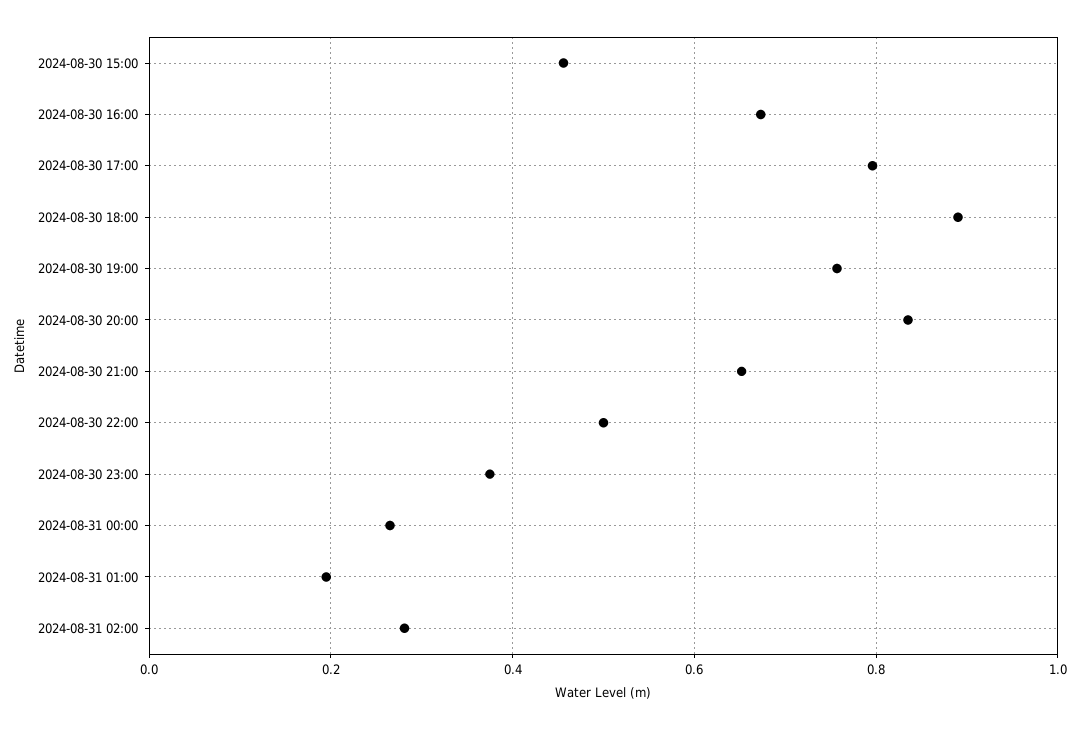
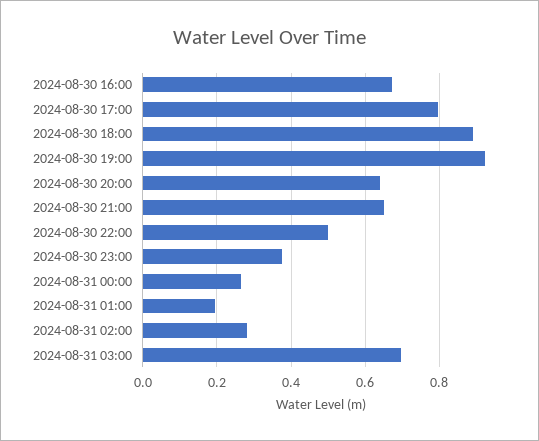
2024-08-30 15:00: 0.46 -> none
2024-08-30 19:00: 0.76 -> 0.92
2024-08-30 20:00: 0.84 -> 0.64
2024-08-31 03:00: none -> 0.7

